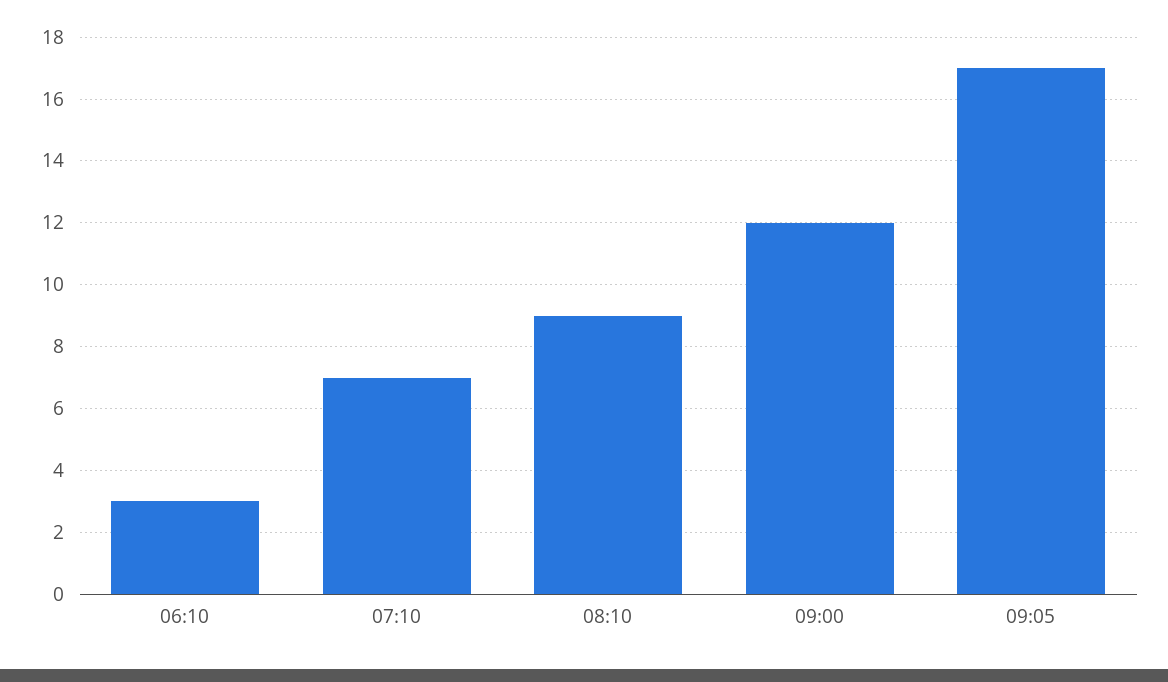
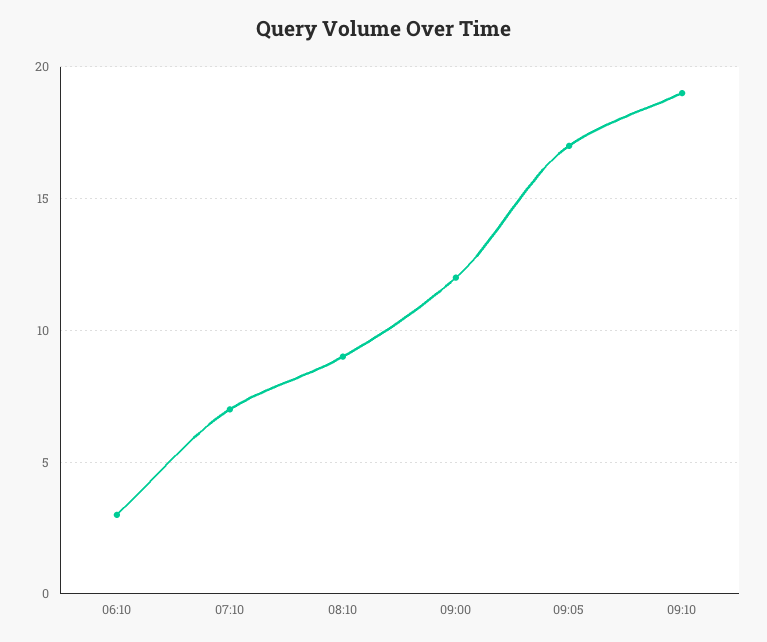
09:10: none -> 19

